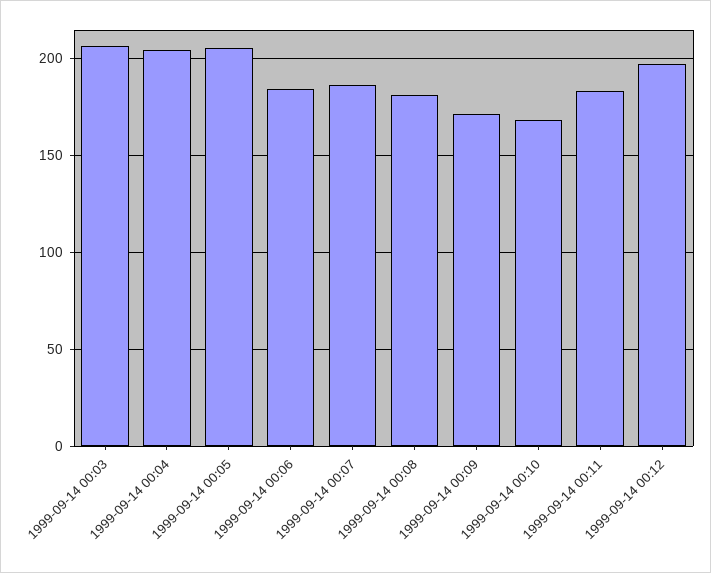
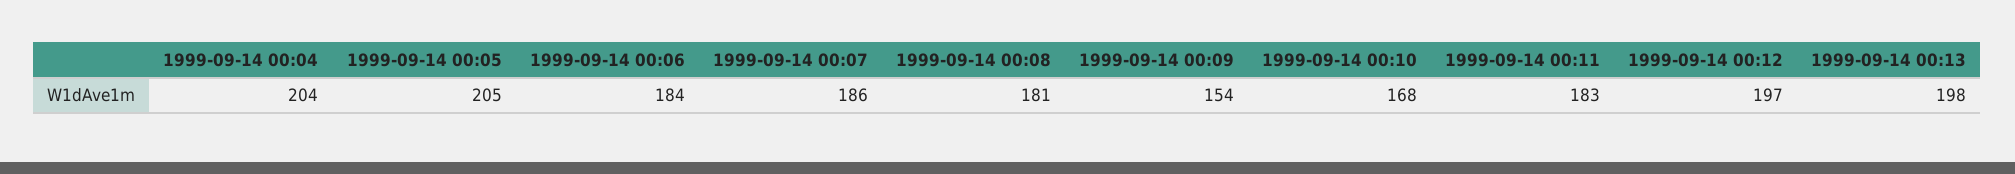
1999-09-14 00:03: 205 -> none
1999-09-14 00:09: 170 -> 154
1999-09-14 00:13: none -> 198

